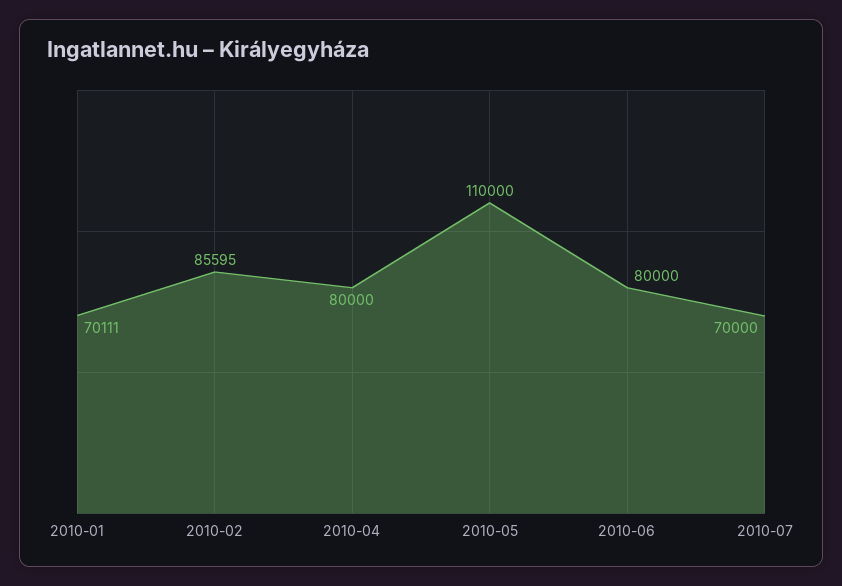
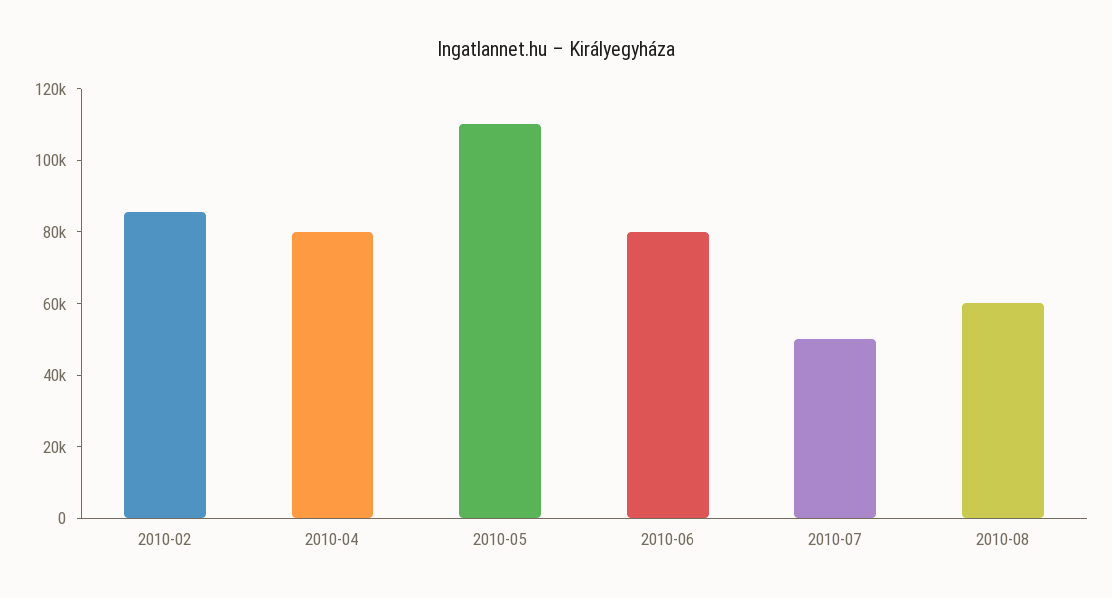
2010-01: 70111 -> none
2010-07: 70000 -> 50000
2010-08: none -> 60000

